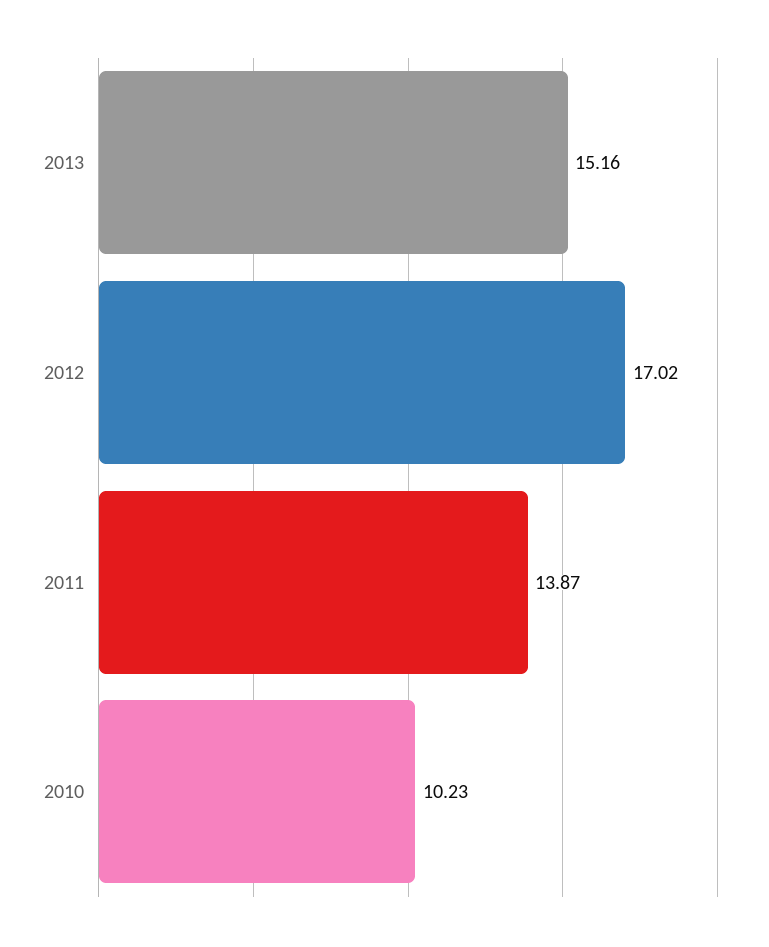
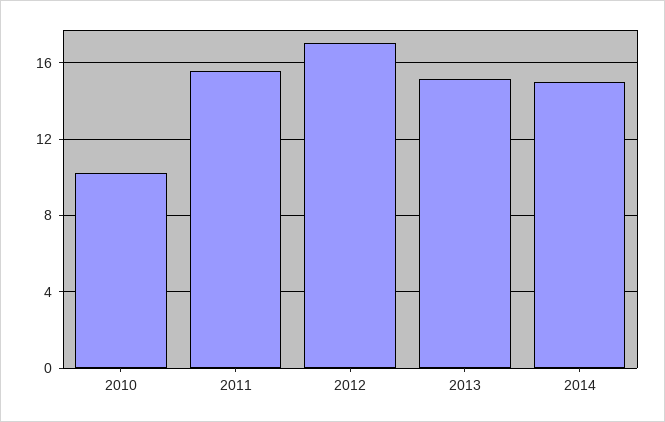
2011: 13.87 -> 15.5
2014: none -> 15

